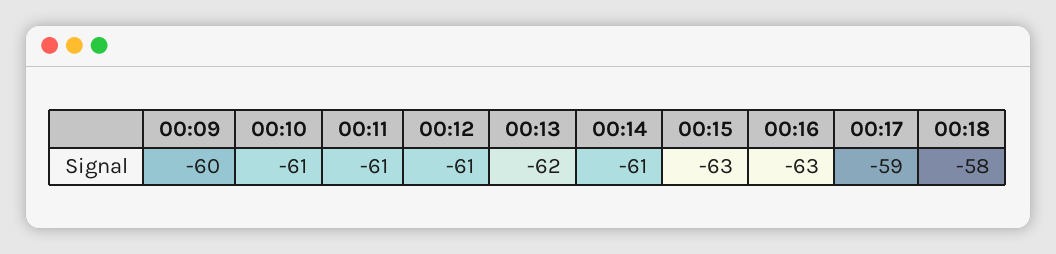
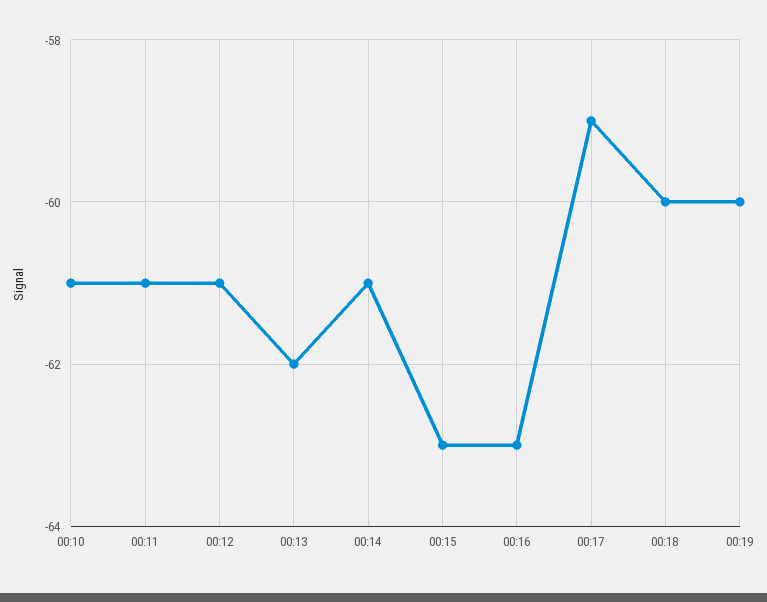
00:09: -60 -> none
00:18: -58 -> -60
00:19: none -> -60

